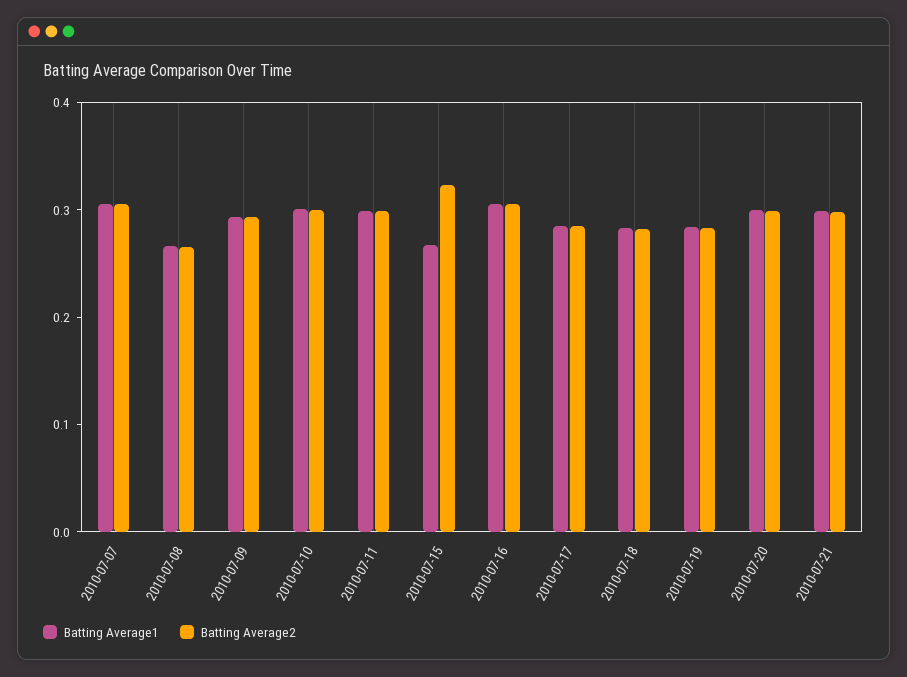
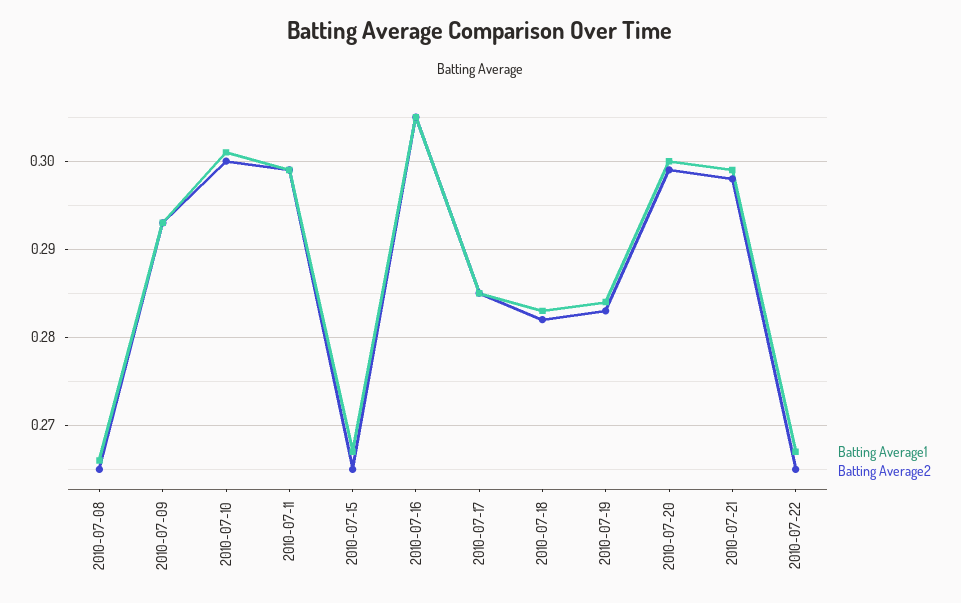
Batting Average1, 2010-07-07: 0.3 -> none
Batting Average2, 2010-07-07: 0.3 -> none
Batting Average2, 2010-07-15: 0.32 -> 0.265
Batting Average1, 2010-07-22: none -> 0.267
Batting Average2, 2010-07-22: none -> 0.265

